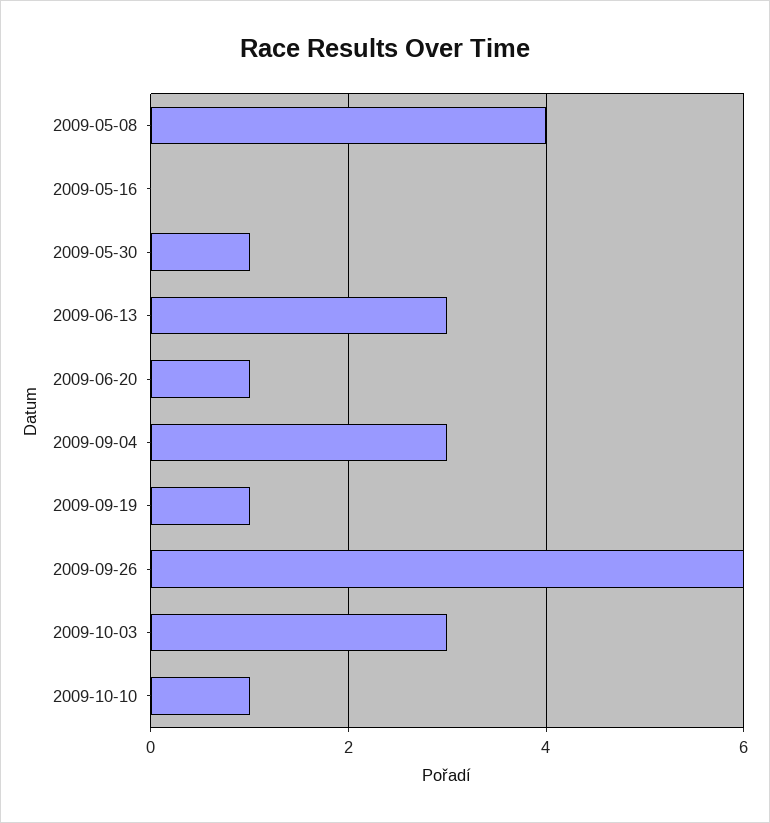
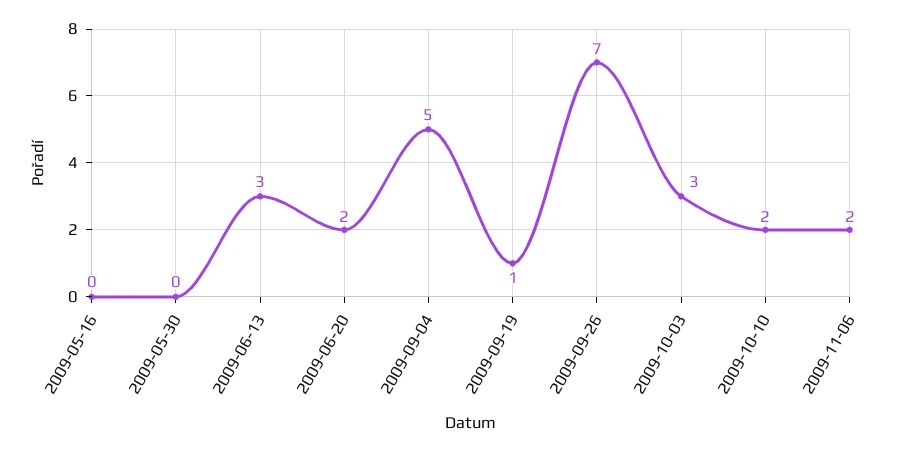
2009-05-08: 4 -> none
2009-05-30: 1 -> 0
2009-06-20: 1 -> 2
2009-09-04: 3 -> 5
2009-09-26: 6 -> 7
2009-10-10: 1 -> 2
2009-11-06: none -> 2

